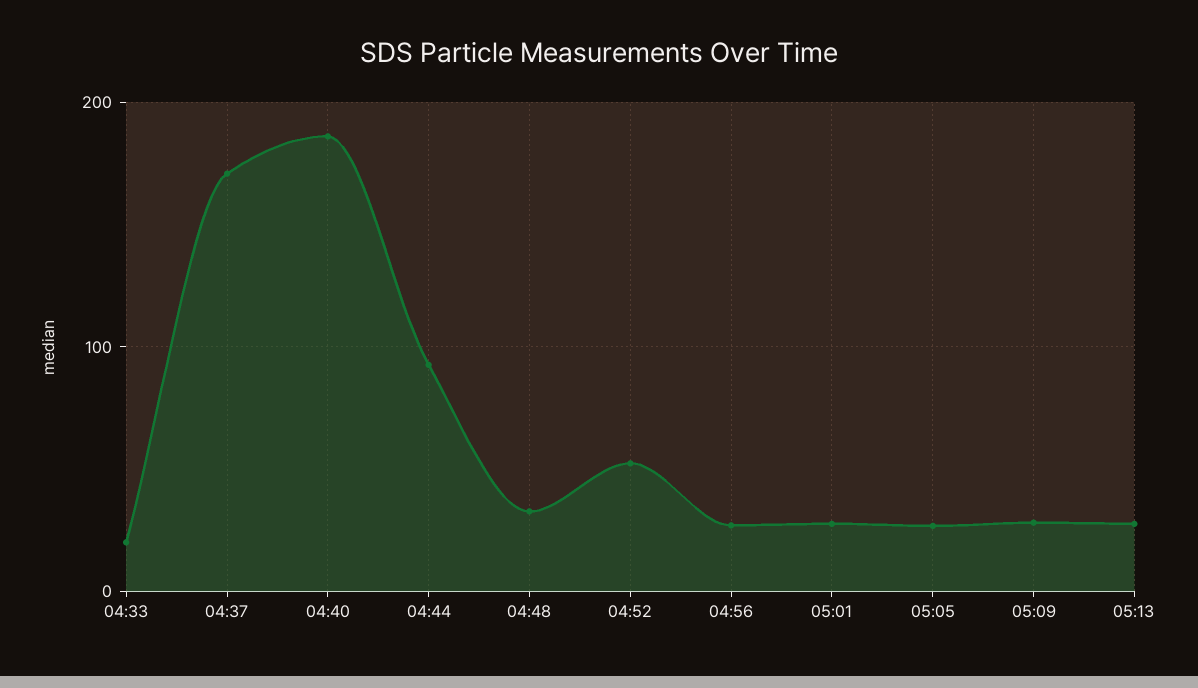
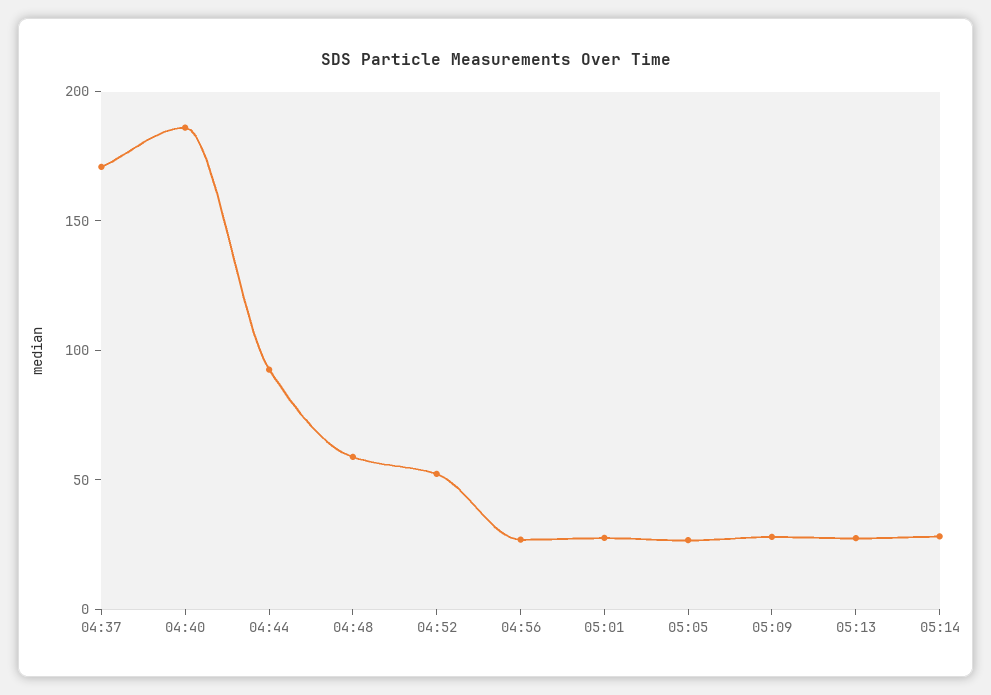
04:33: 20 -> none
04:48: 30 -> 60
05:14: none -> 30

